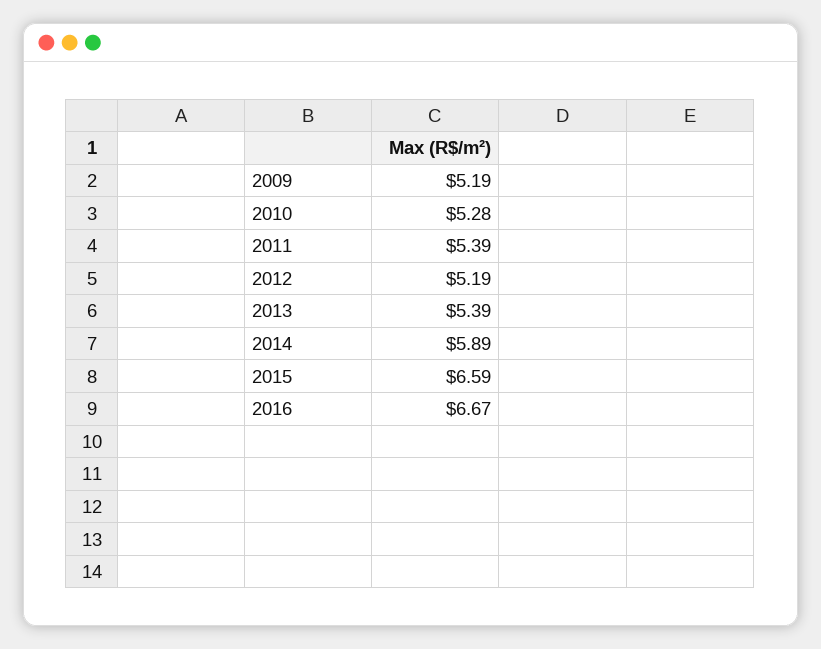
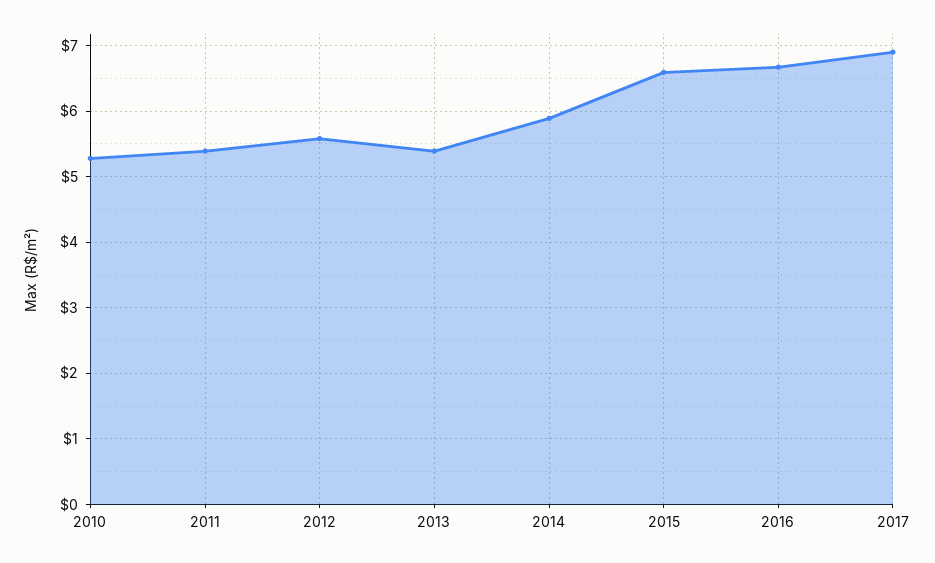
2009: 5.19 -> none
2012: 5.19 -> 5.6
2017: none -> 6.9

